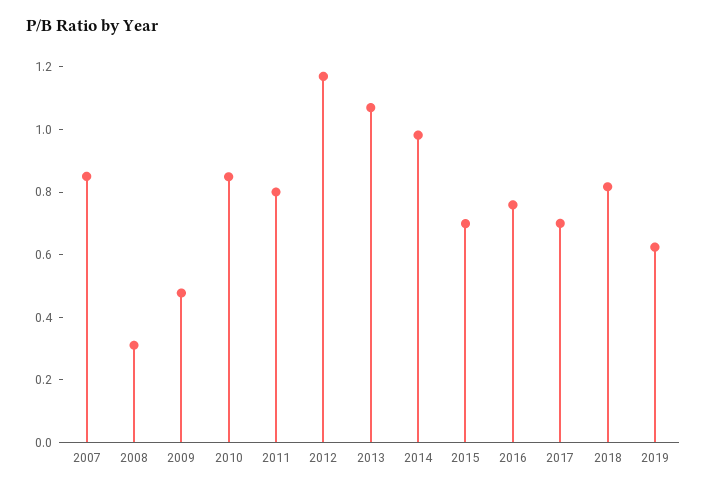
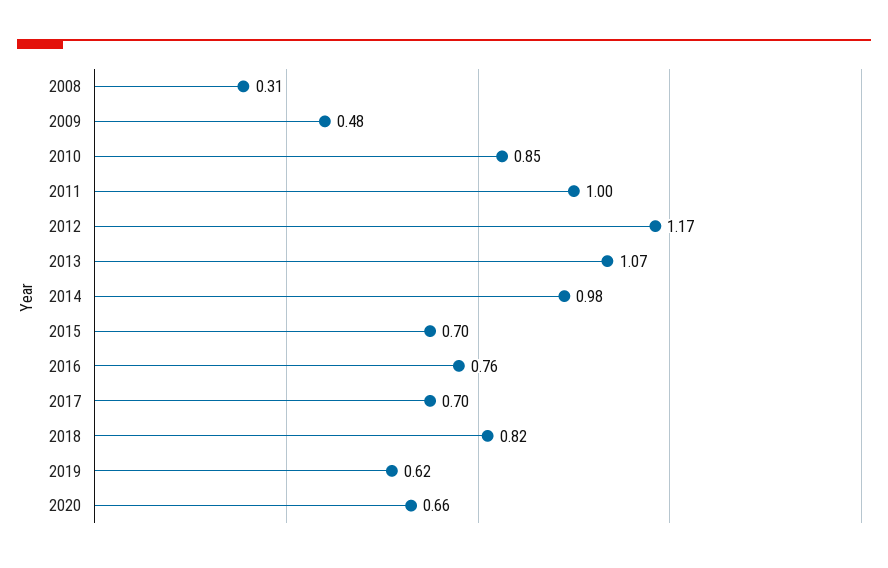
2007: 0.85 -> none
2011: 0.8 -> 1
2020: none -> 0.66

